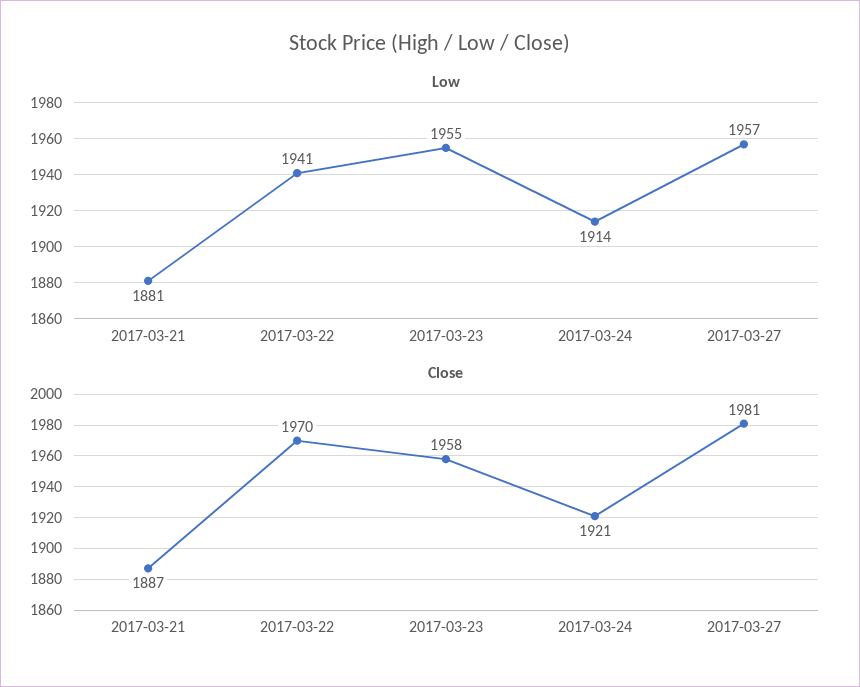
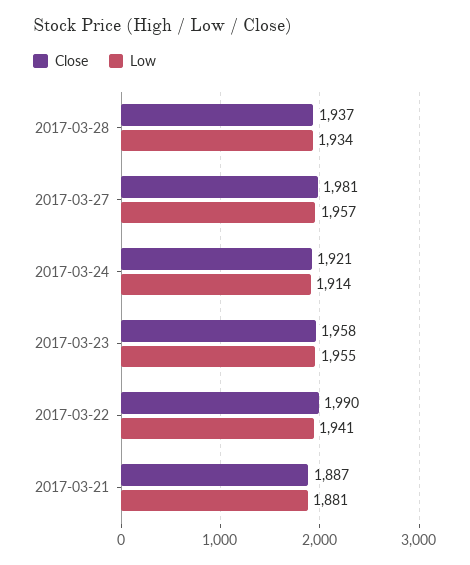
Close, 2017-03-22: 1970 -> 1990
Close, 2017-03-28: none -> 1937
Low, 2017-03-28: none -> 1934

